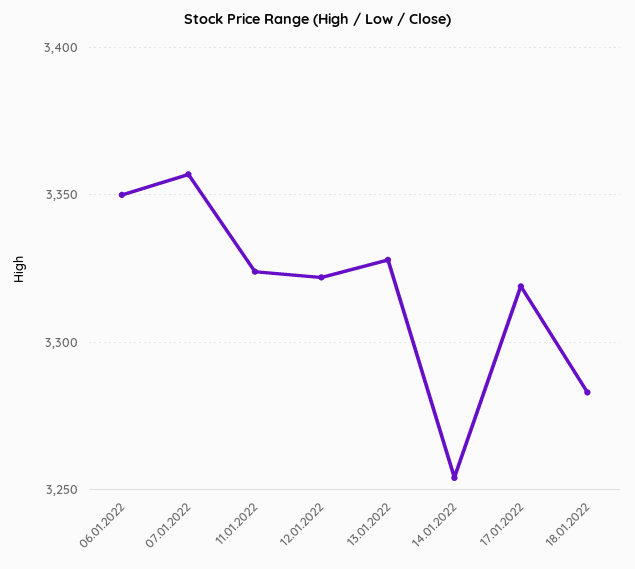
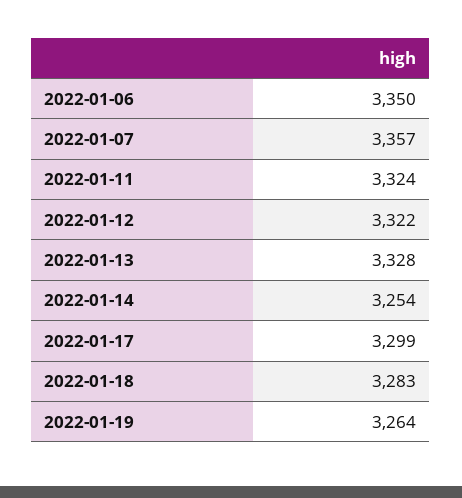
17.01.2022: 3320 -> 3299
2022-01-19: none -> 3264

